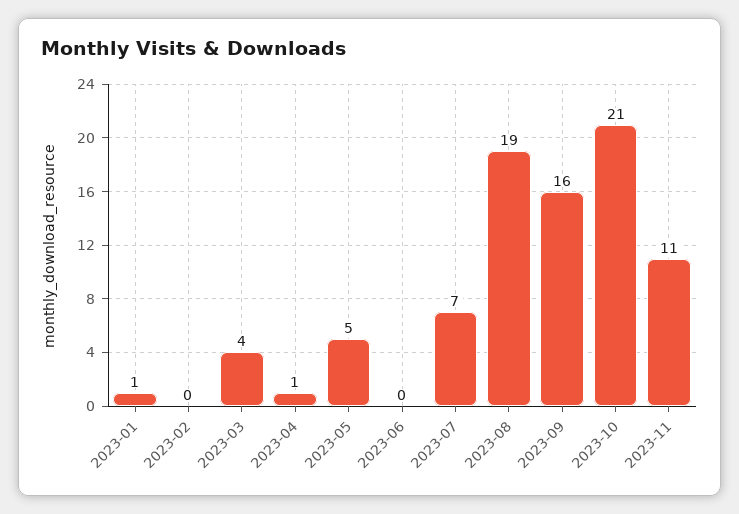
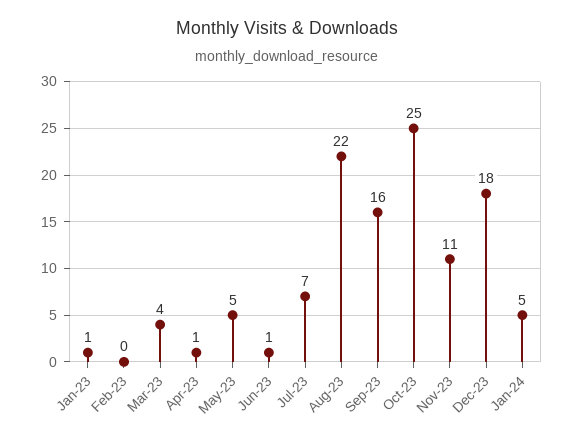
2023-06: 0 -> 1
2023-08: 19 -> 22
2023-10: 21 -> 25
Dec-23: none -> 18
Jan-24: none -> 5

